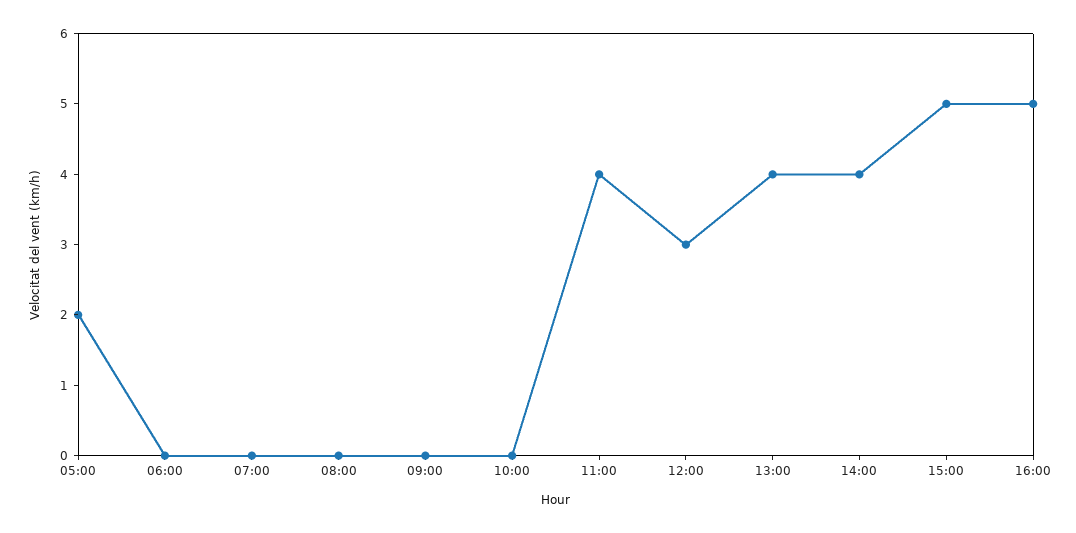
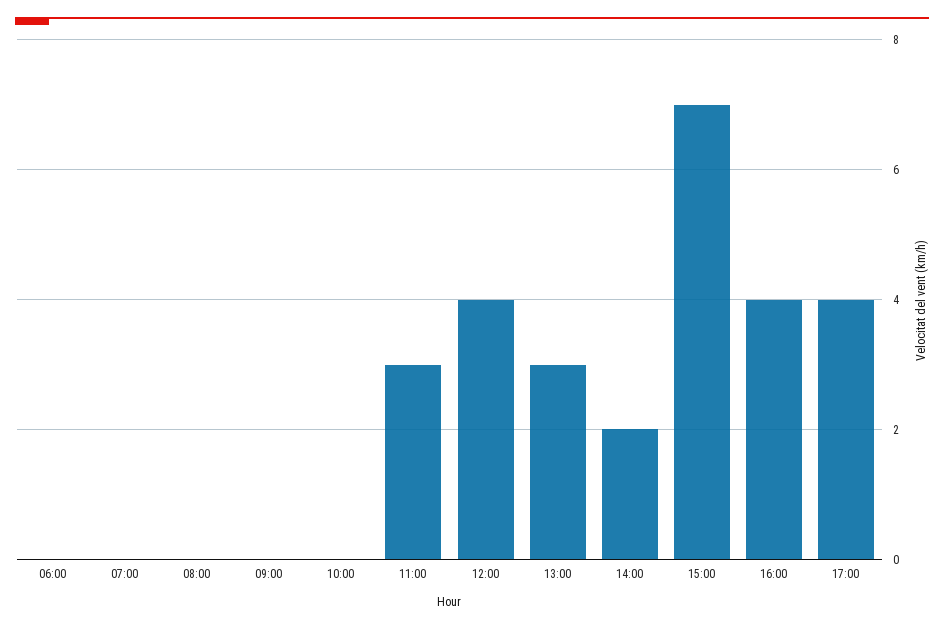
05:00: 2 -> none
11:00: 4 -> 3
12:00: 3 -> 4
13:00: 4 -> 3
14:00: 4 -> 2
15:00: 5 -> 7
16:00: 5 -> 4
17:00: none -> 4

